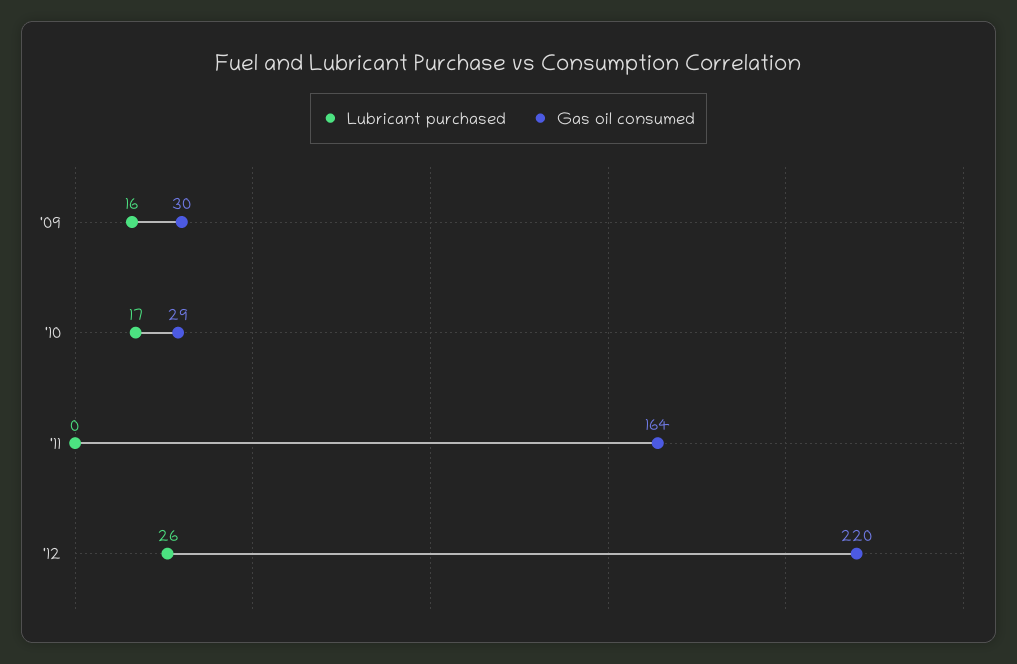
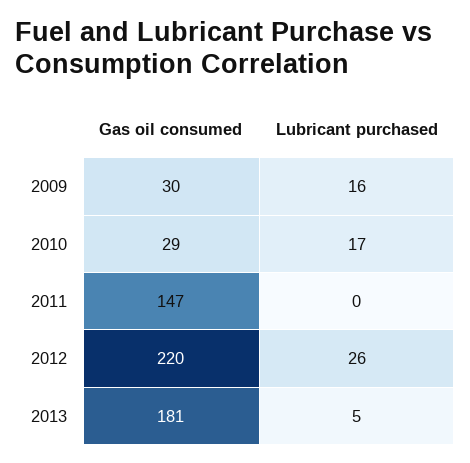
Gas oil consumed, '11: 164 -> 147
Gas oil consumed, 2013: none -> 181
Lubricant purchased, 2013: none -> 5

